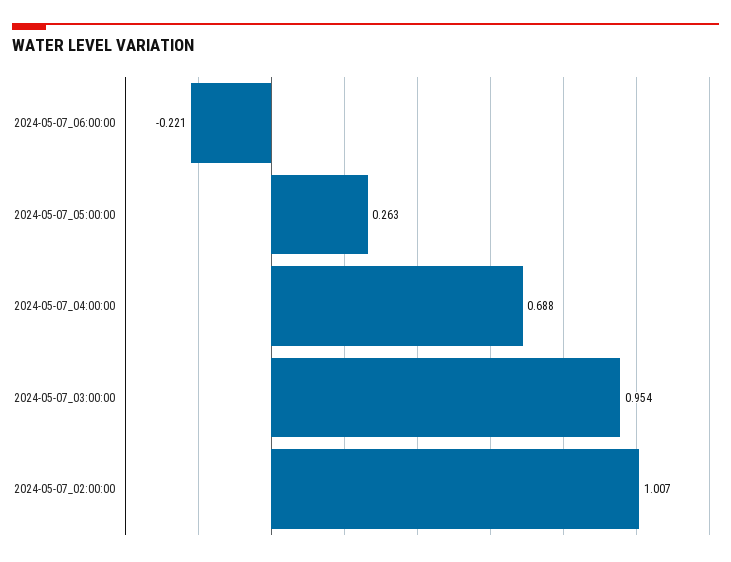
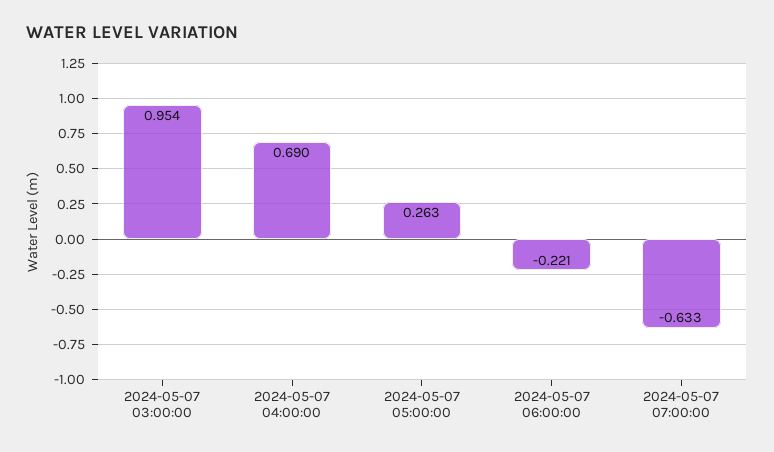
2024-05-07_04:00:00: 0.688 -> 0.69
2024-05-07_02:00:00: 1.007 -> none
2024-05-07 07:00:00: none -> -0.633

